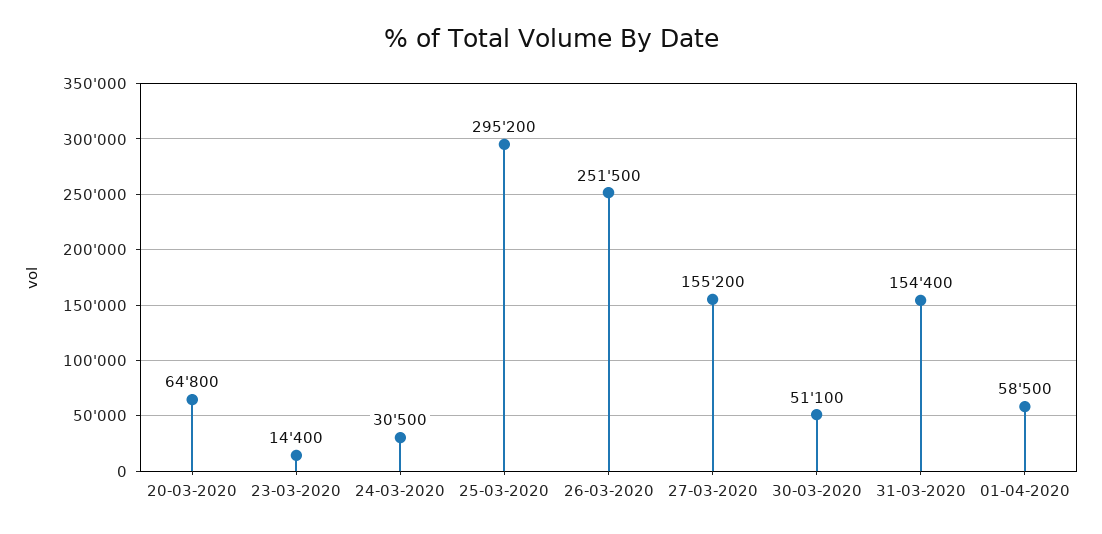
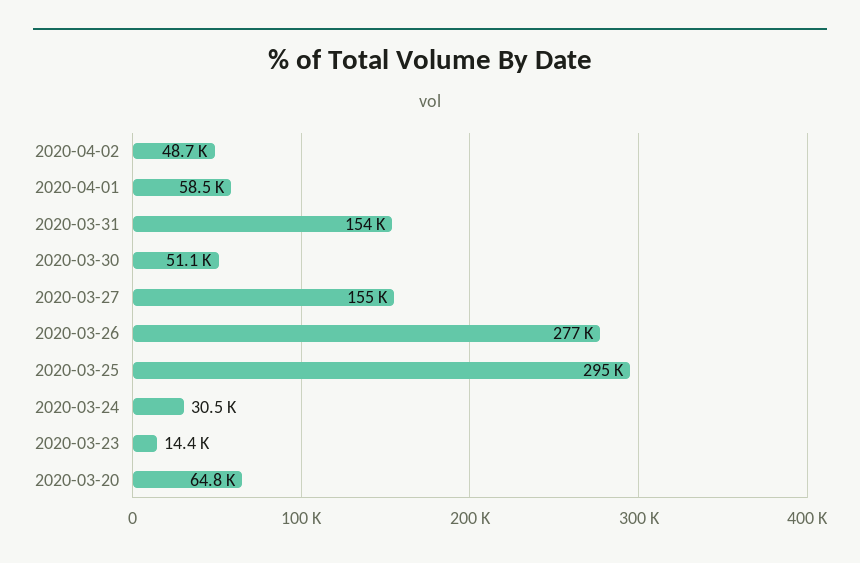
26-03-2020: 251500 -> 277000
2020-04-02: none -> 48700

